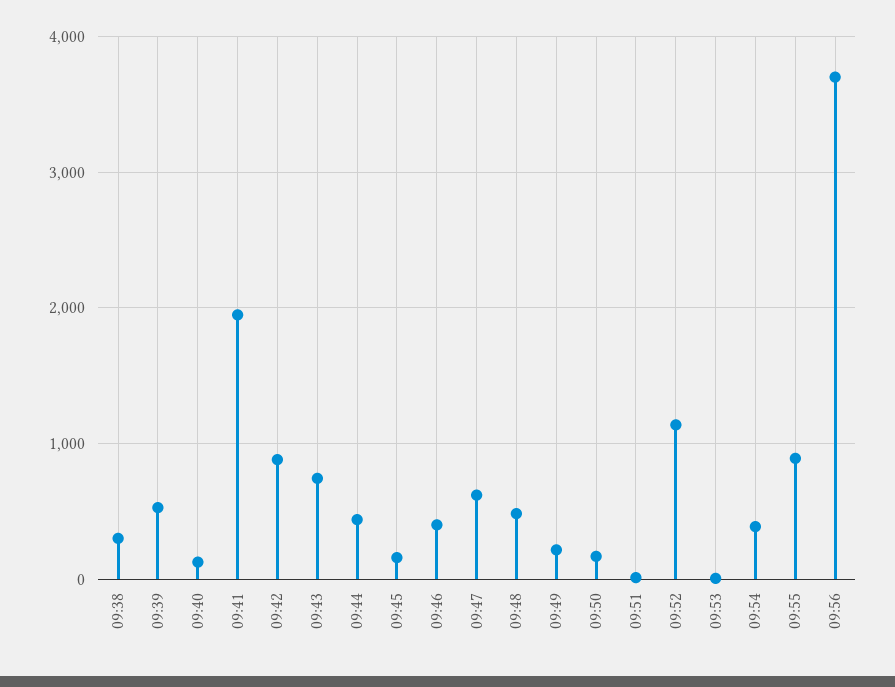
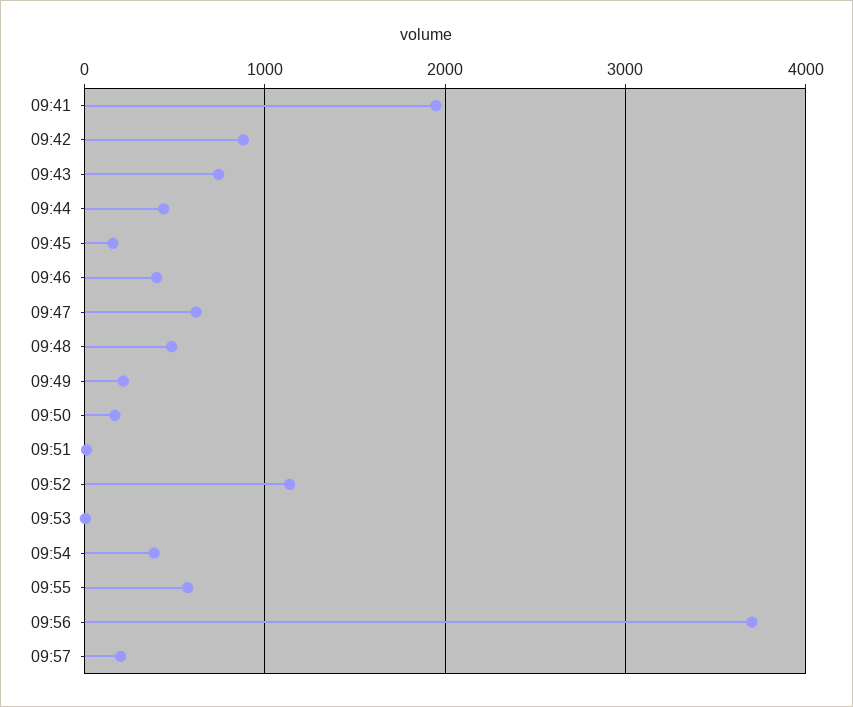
09:38: 300 -> none
09:39: 500 -> none
09:40: 100 -> none
09:55: 900 -> 600
09:57: none -> 200

